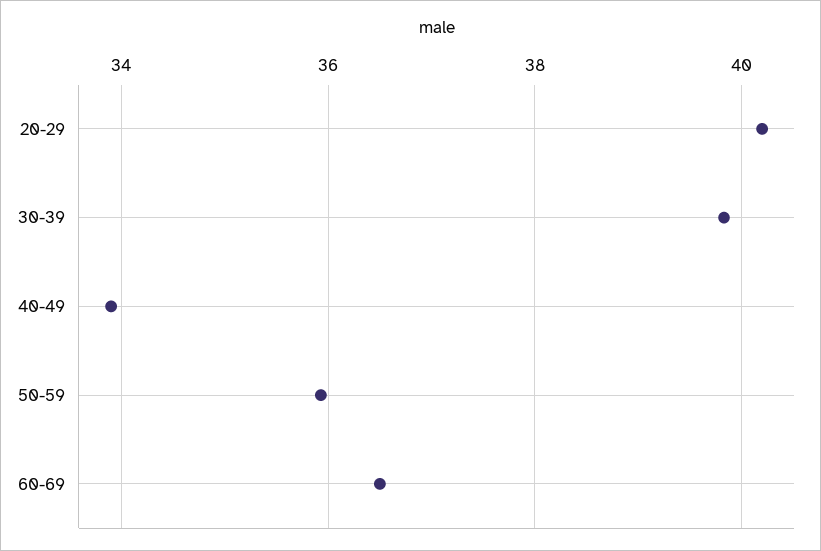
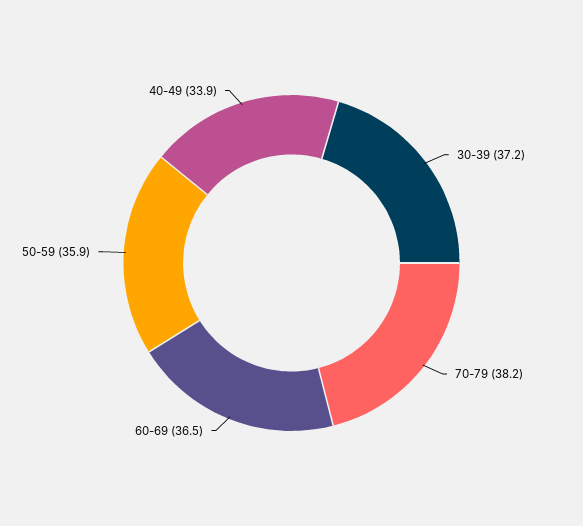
20-29: 40.2 -> none
30-39: 39.8 -> 37.2
70-79: none -> 38.2

